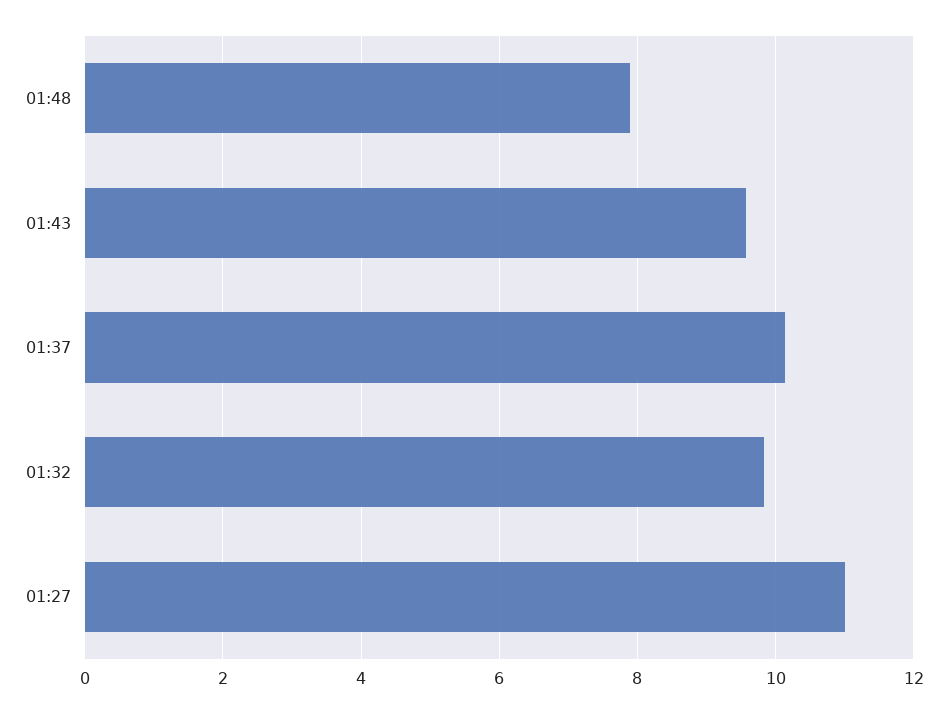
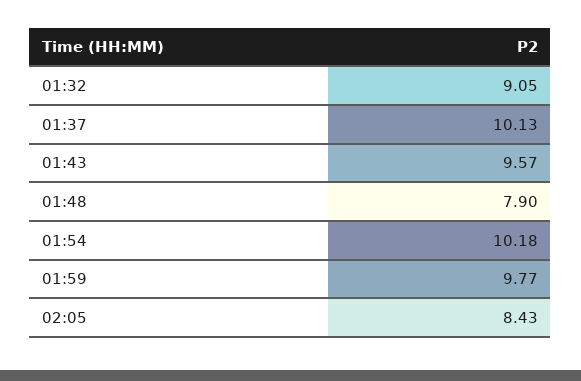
01:32: 9.8 -> 9.05
01:27: 11 -> none
01:54: none -> 10.18
01:59: none -> 9.77
02:05: none -> 8.43

